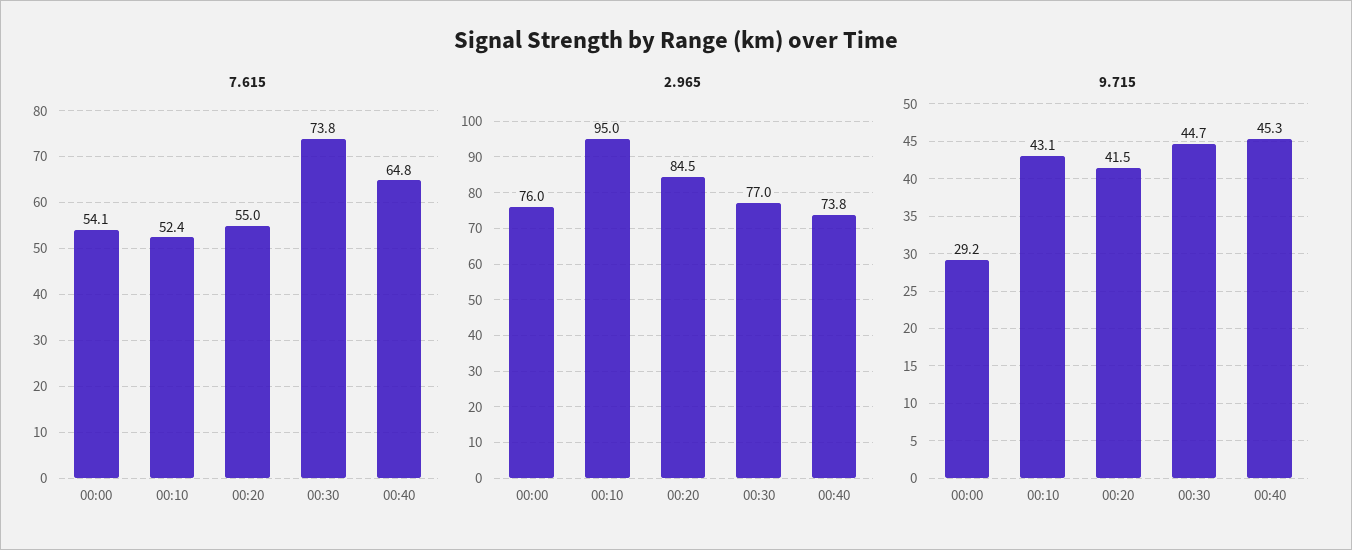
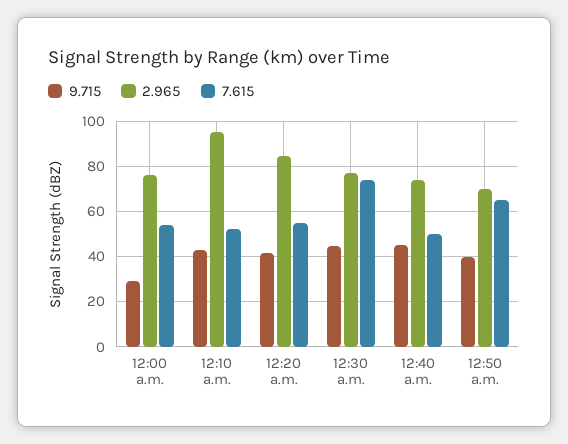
7.615, 00:40: 64.8 -> 50
9.715, 12:50 a.m.: none -> 40
2.965, 12:50 a.m.: none -> 70
7.615, 12:50 a.m.: none -> 65

